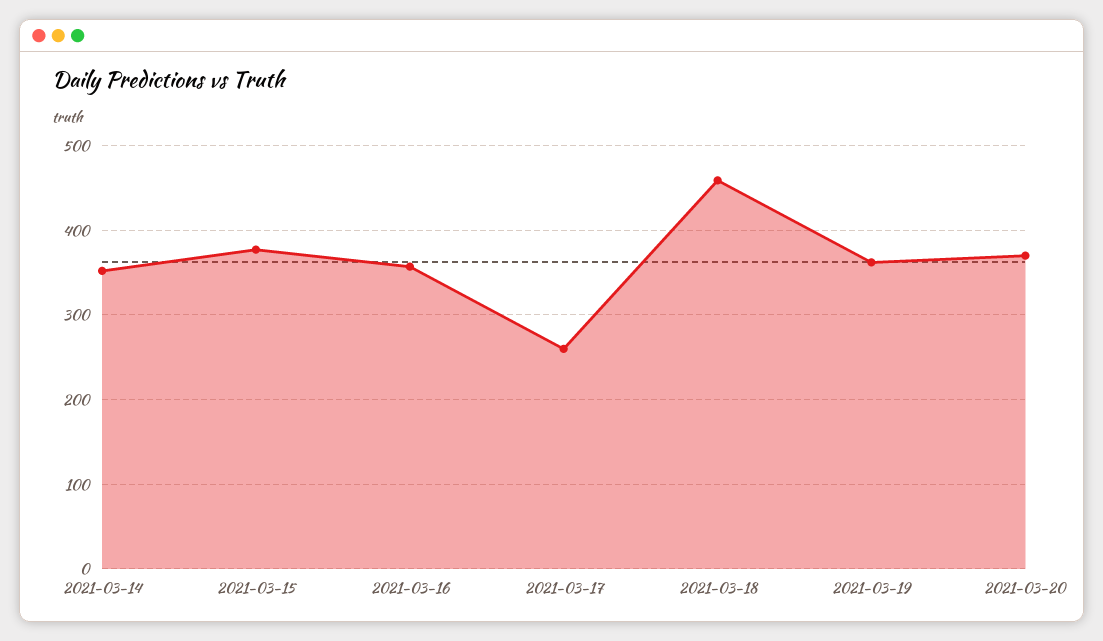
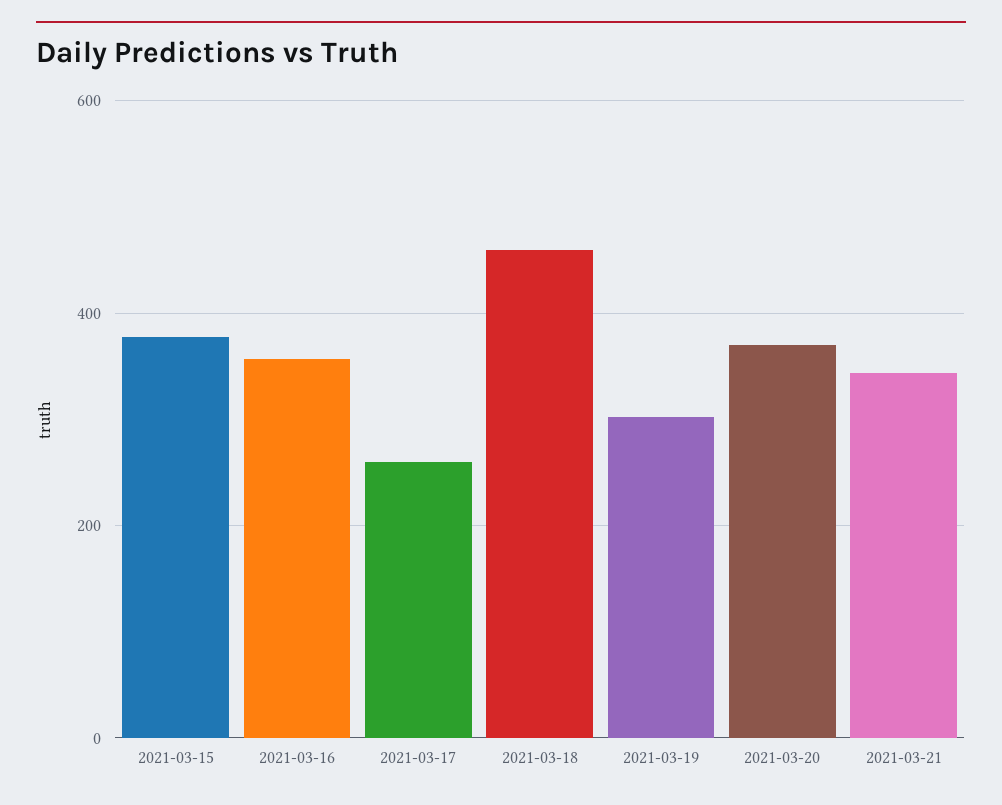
2021-03-14: 350 -> none
2021-03-19: 360 -> 300
2021-03-21: none -> 340

